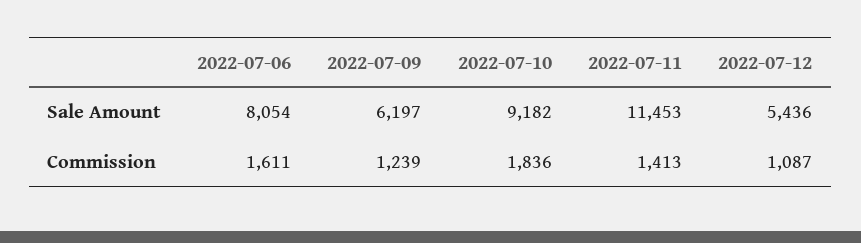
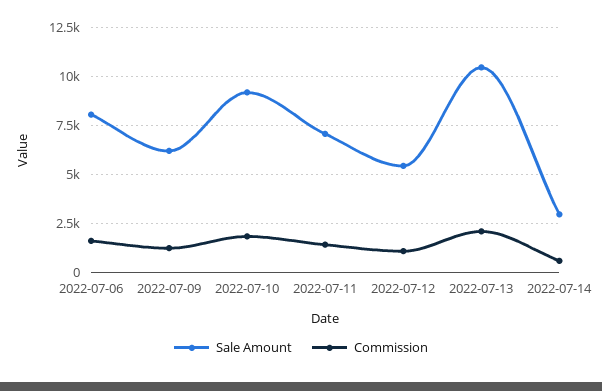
Sale Amount, 2022-07-11: 11453 -> 7000
Sale Amount, 2022-07-13: none -> 10500
Commission, 2022-07-13: none -> 2000
Sale Amount, 2022-07-14: none -> 3000
Commission, 2022-07-14: none -> 500

